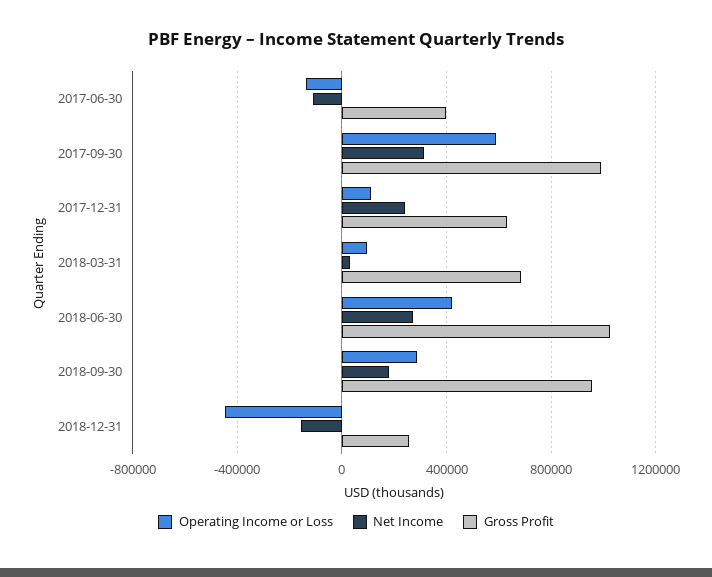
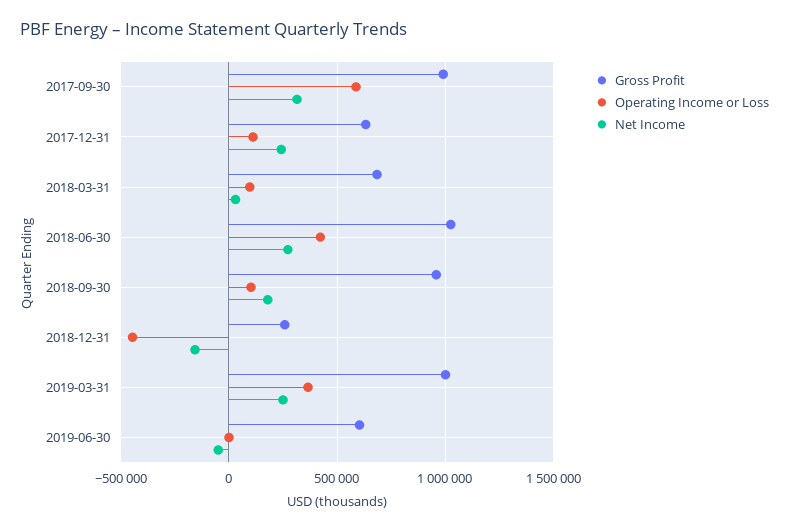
Operating Income or Loss, 2017-06-30: -150000 -> none
Net Income, 2017-06-30: -100000 -> none
Gross Profit, 2017-06-30: 400000 -> none
Operating Income or Loss, 2018-09-30: 300000 -> 100000
Gross Profit, 2019-03-31: none -> 1000000
Operating Income or Loss, 2019-03-31: none -> 350000
Net Income, 2019-03-31: none -> 250000
Gross Profit, 2019-06-30: none -> 600000
Operating Income or Loss, 2019-06-30: none -> 0
Net Income, 2019-06-30: none -> -50000

